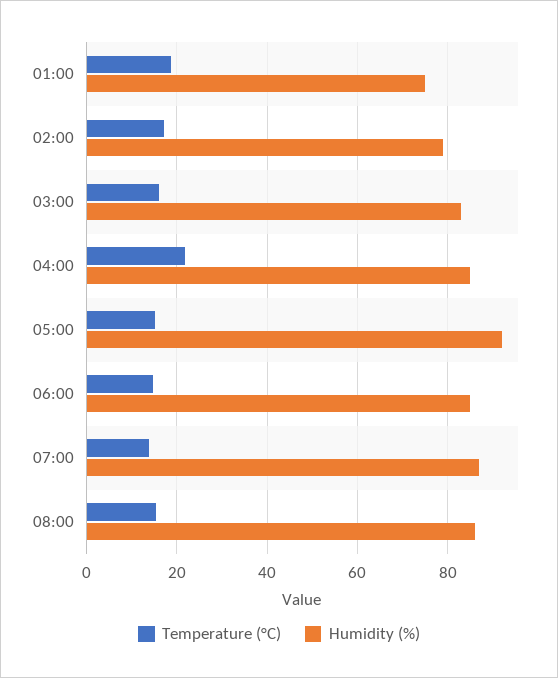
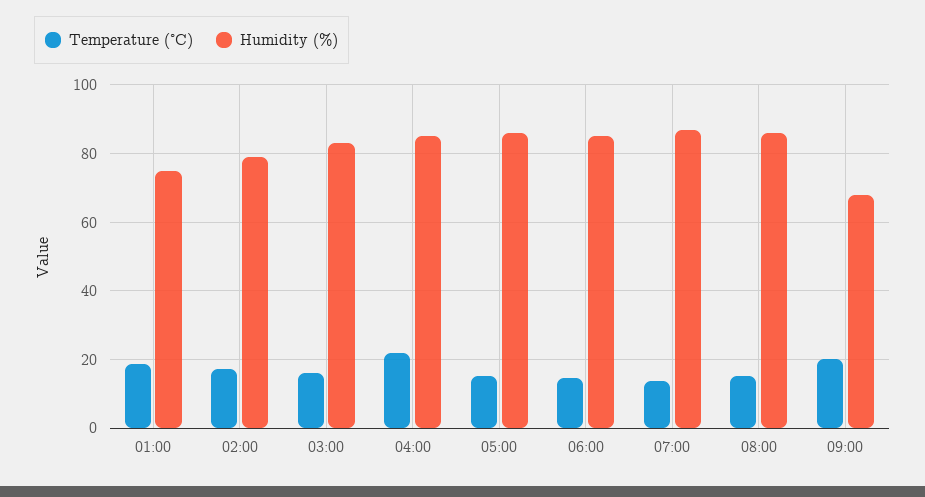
Humidity (%), 05:00: 92 -> 86
Temperature (°C), 09:00: none -> 20
Humidity (%), 09:00: none -> 68

